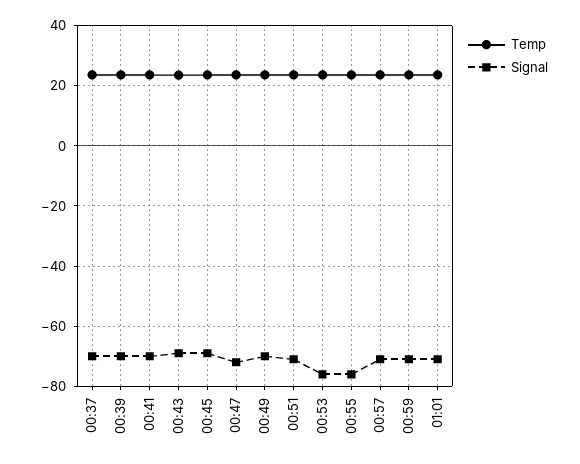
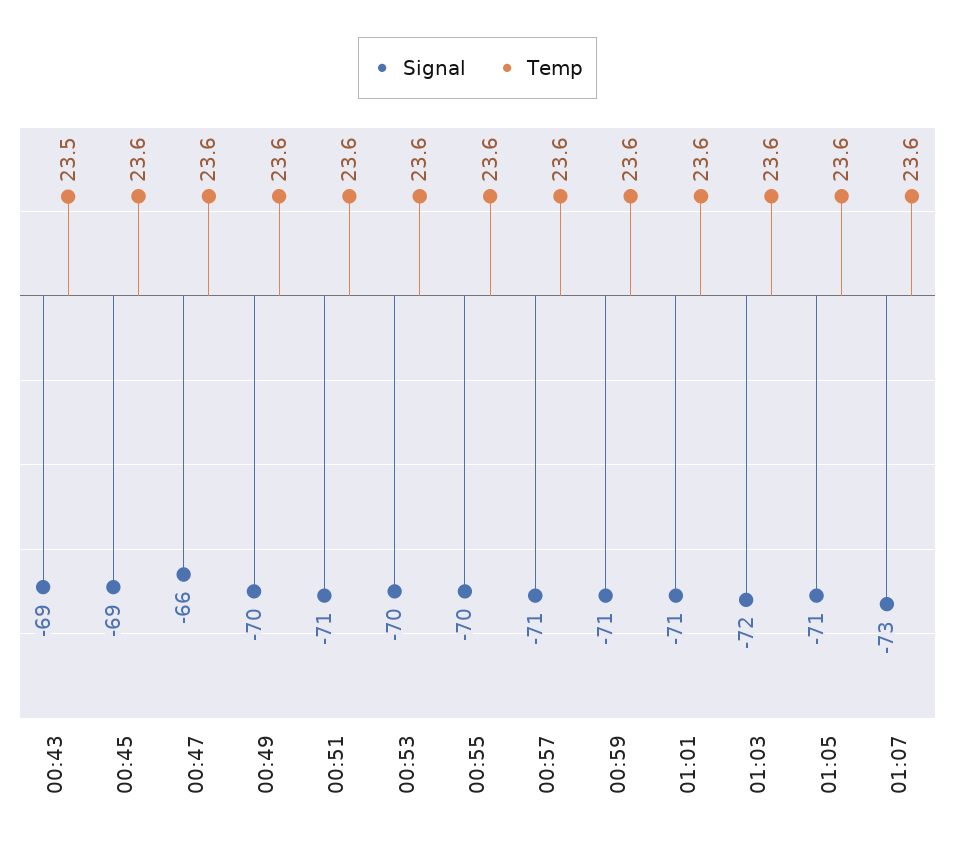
Temp, 00:37: 24 -> none
Signal, 00:37: -70 -> none
Temp, 00:39: 24 -> none
Signal, 00:39: -70 -> none
Temp, 00:41: 24 -> none
Signal, 00:41: -70 -> none
Signal, 00:47: -72 -> -66
Signal, 00:53: -76 -> -70
Signal, 00:55: -76 -> -70
Signal, 01:03: none -> -72
Temp, 01:03: none -> 23.6
Signal, 01:05: none -> -71
Temp, 01:05: none -> 23.6
Signal, 01:07: none -> -73
Temp, 01:07: none -> 23.6

